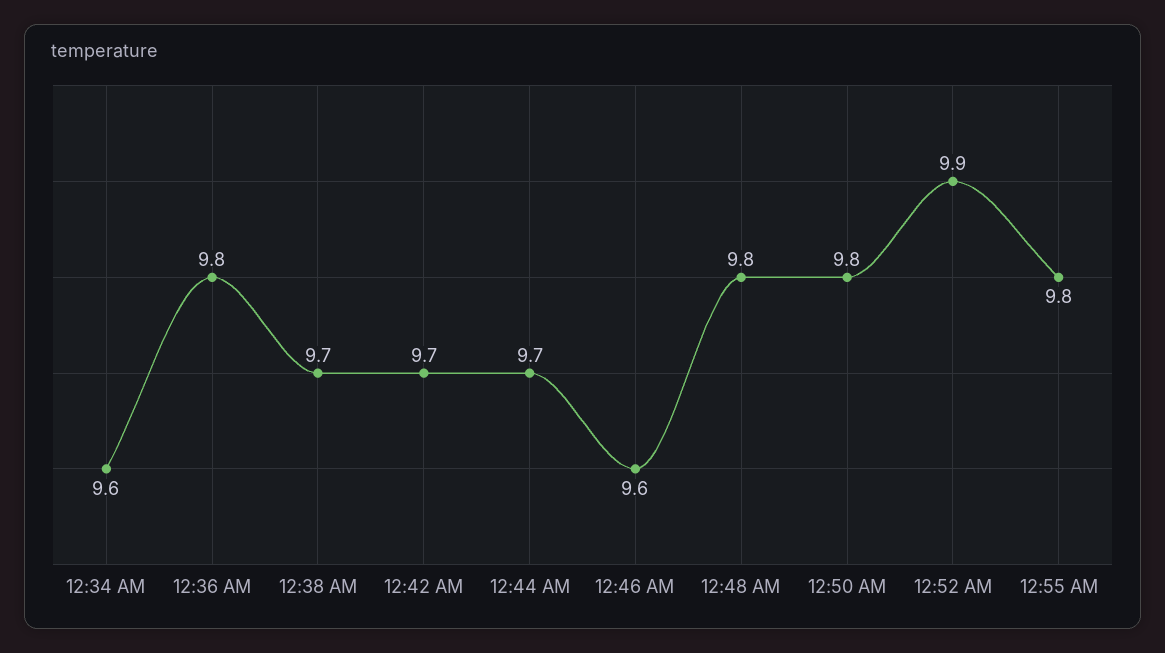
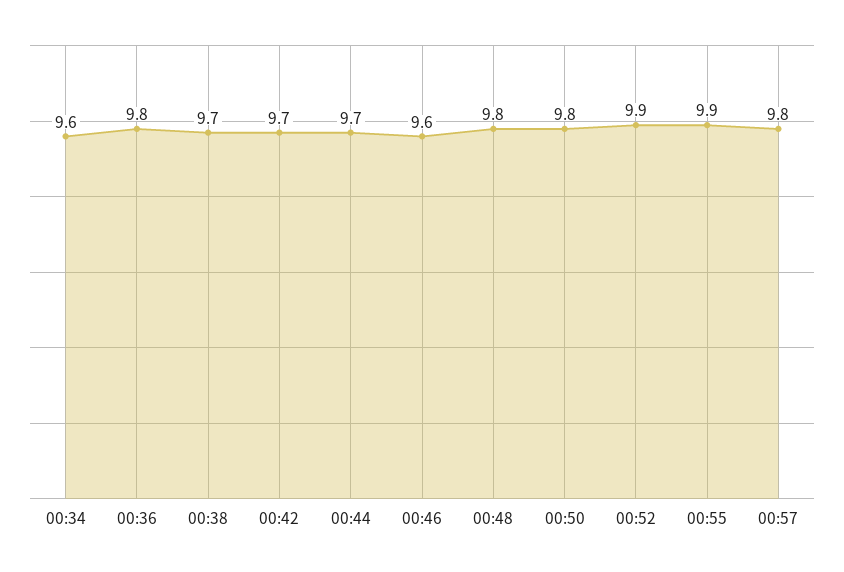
12:55 AM: 9.8 -> 9.9
00:57: none -> 9.8

